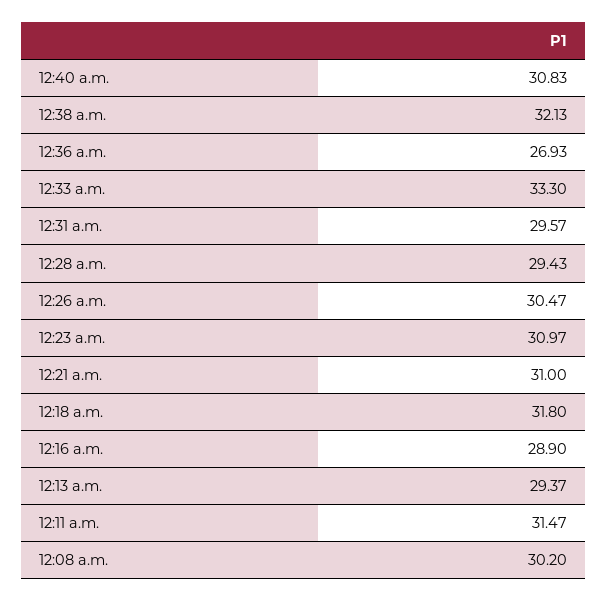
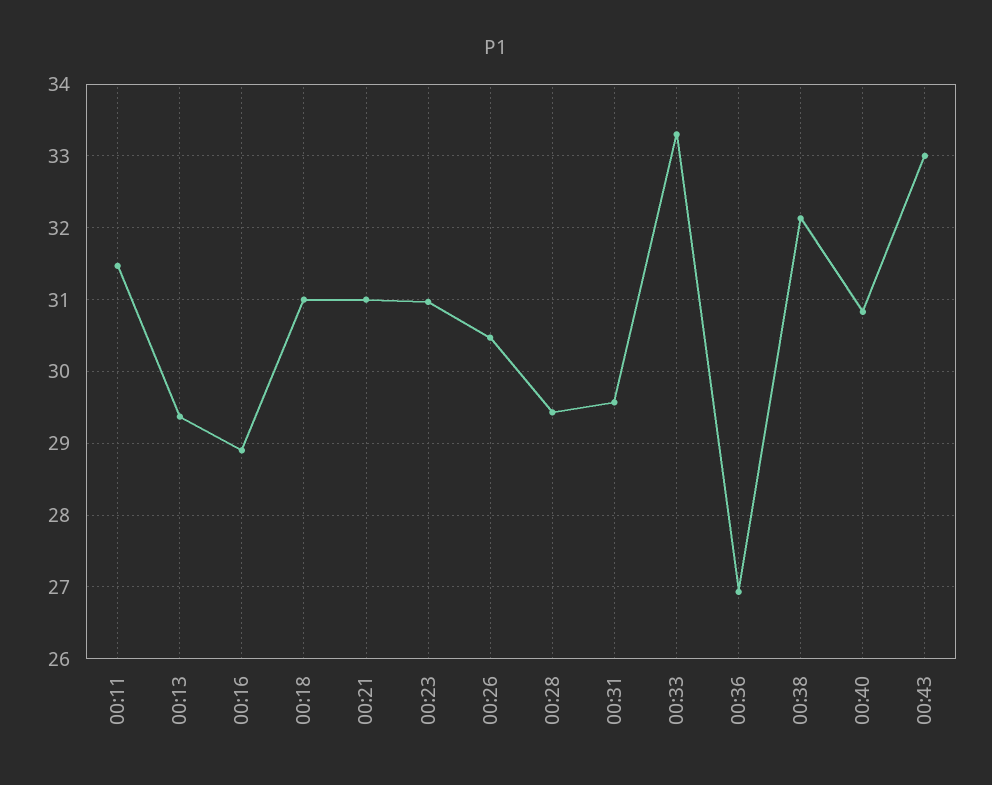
12:18 a.m.: 31.8 -> 31
12:08 a.m.: 30.2 -> none
00:43: none -> 33

